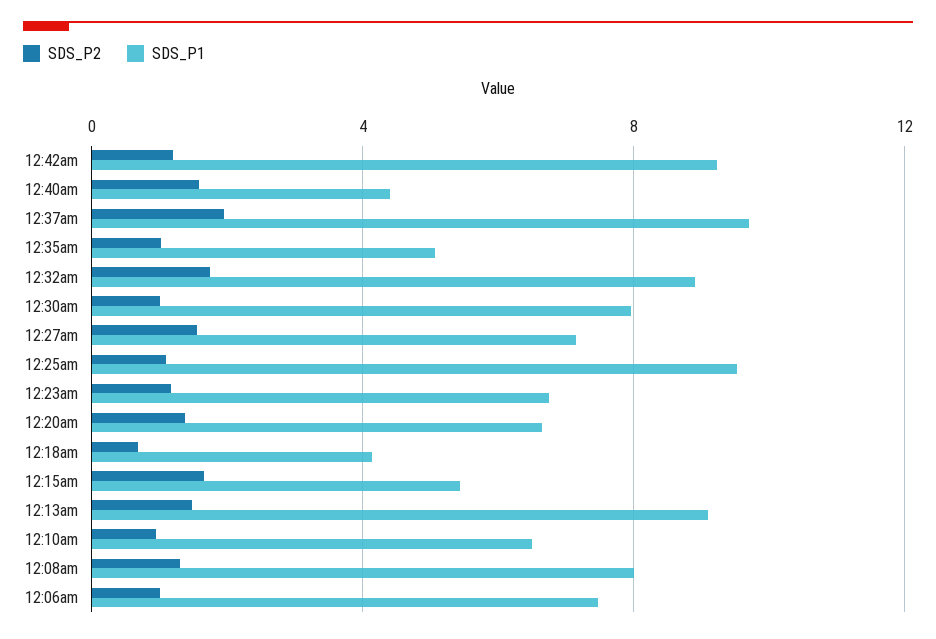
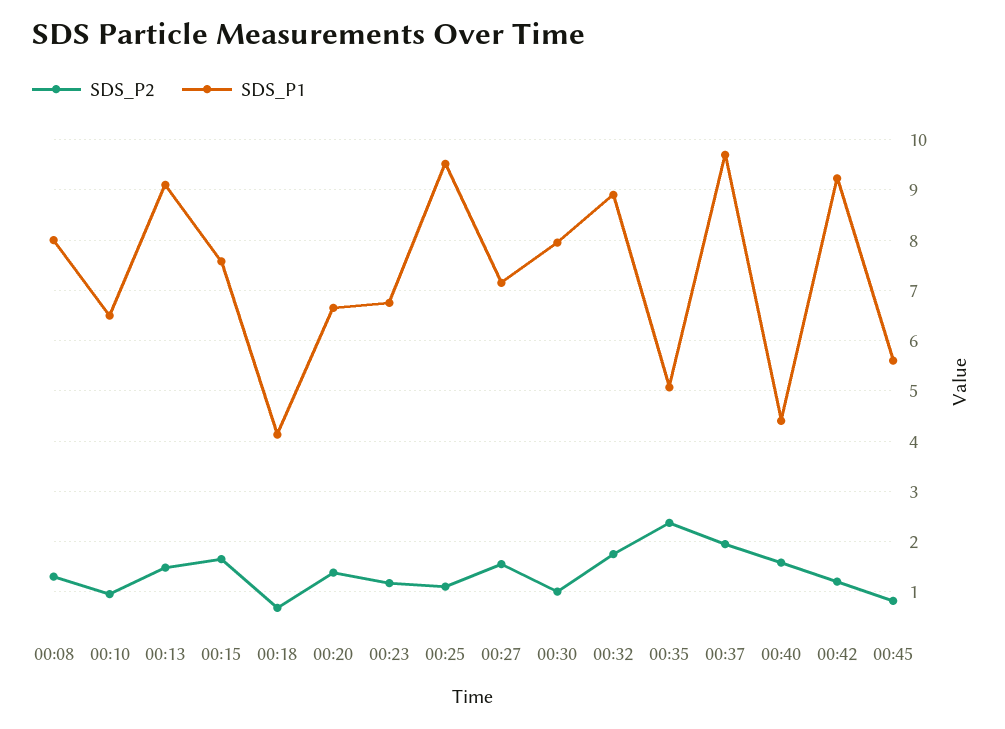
SDS_P2, 12:35am: 1 -> 2.4
SDS_P1, 12:15am: 5.5 -> 7.6
SDS_P2, 12:06am: 1 -> none
SDS_P1, 12:06am: 7.5 -> none
SDS_P2, 00:45: none -> 0.8
SDS_P1, 00:45: none -> 5.6

